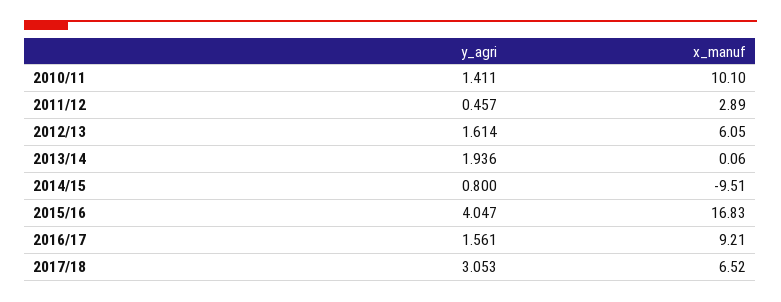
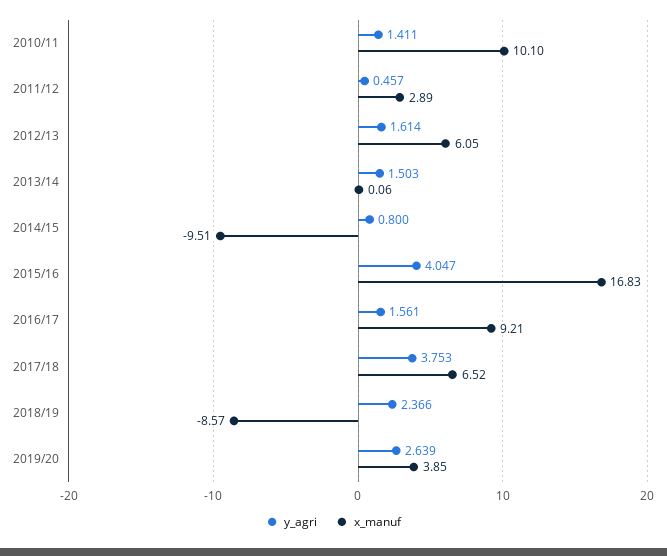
y_agri, 2013/14: 1.936 -> 1.503
y_agri, 2017/18: 3.053 -> 3.753
y_agri, 2018/19: none -> 2.366
x_manuf, 2018/19: none -> -8.57
y_agri, 2019/20: none -> 2.639
x_manuf, 2019/20: none -> 3.85

